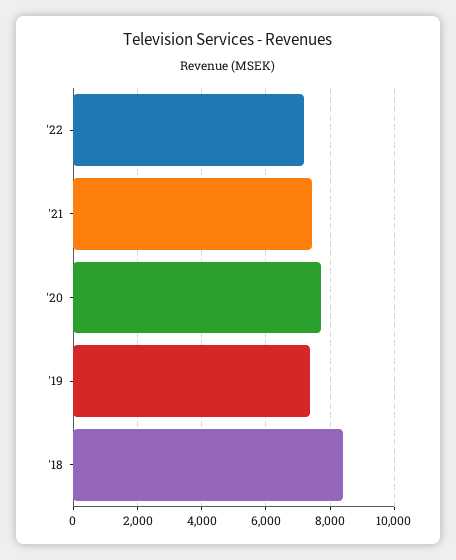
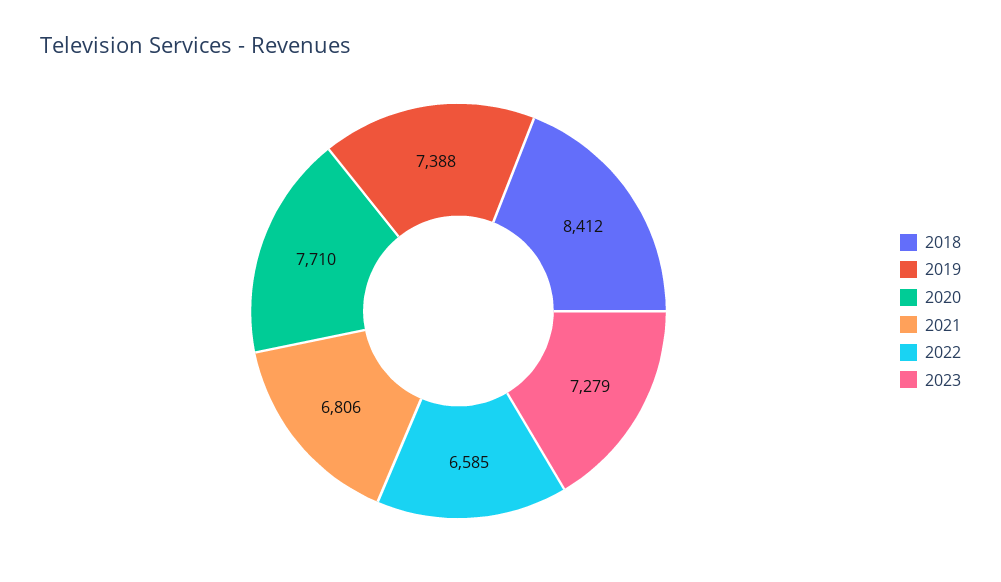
'22: 7200 -> 6585
'21: 7400 -> 6806
2023: none -> 7279

